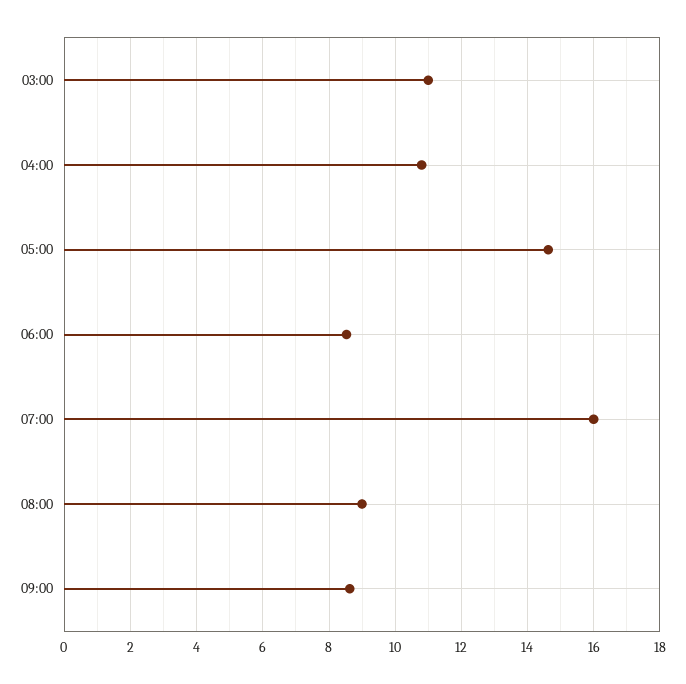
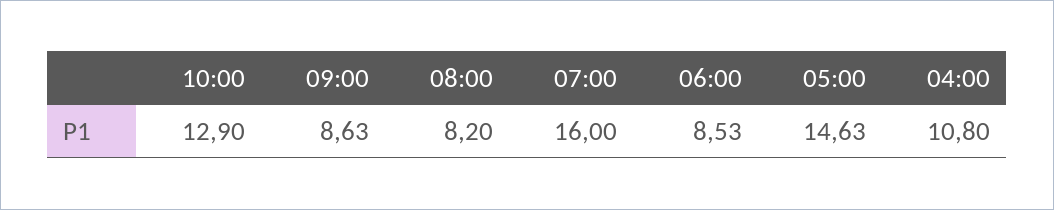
03:00: 11 -> none
08:00: 9 -> 8.2
10:00: none -> 12.9

